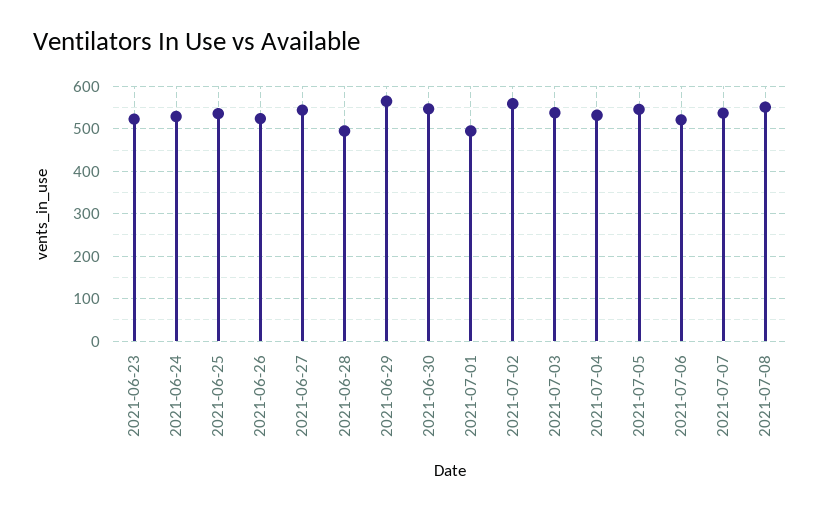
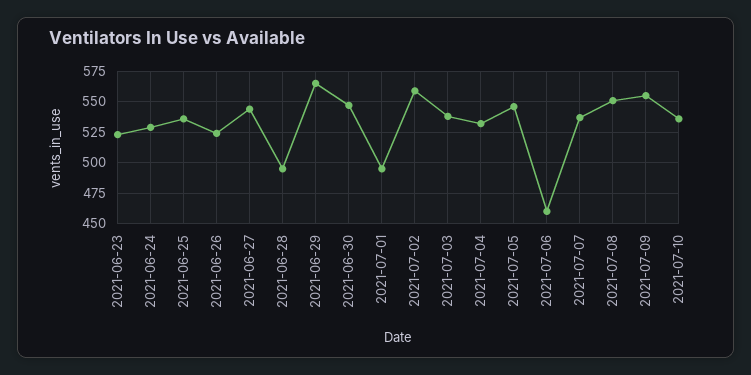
2021-07-06: 520 -> 460
2021-07-09: none -> 555
2021-07-10: none -> 535

